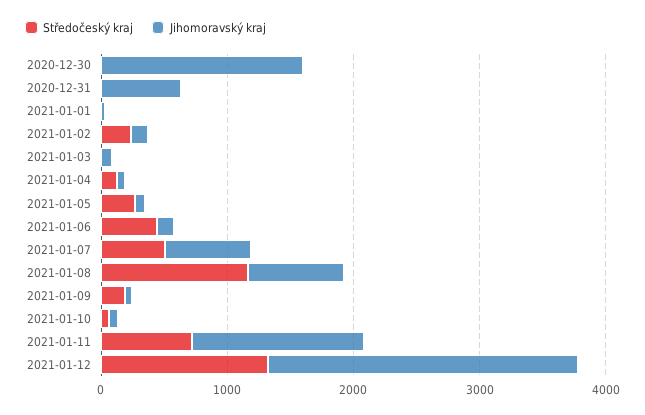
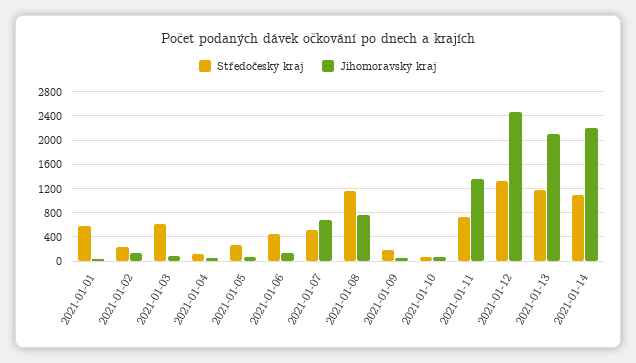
Středočeský kraj, 2020-12-30: 0 -> none
Jihomoravský kraj, 2020-12-30: 1600 -> none
Středočeský kraj, 2020-12-31: 0 -> none
Jihomoravský kraj, 2020-12-31: 600 -> none
Středočeský kraj, 2021-01-01: 0 -> 600
Středočeský kraj, 2021-01-03: 0 -> 600
Středočeský kraj, 2021-01-13: none -> 1200
Jihomoravský kraj, 2021-01-13: none -> 2100
Středočeský kraj, 2021-01-14: none -> 1100
Jihomoravský kraj, 2021-01-14: none -> 2200

